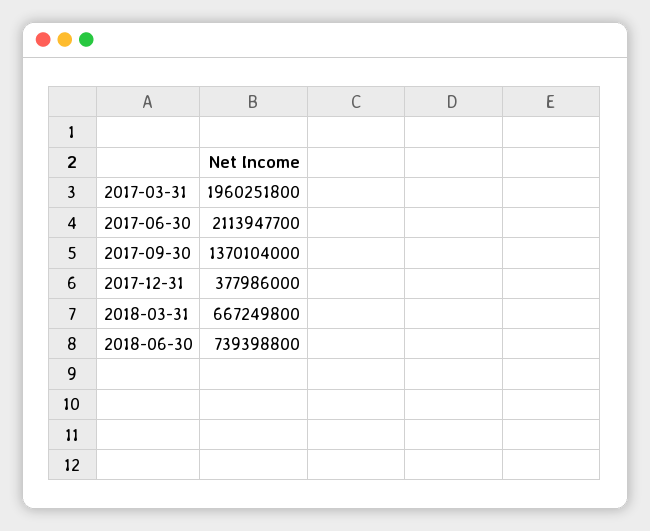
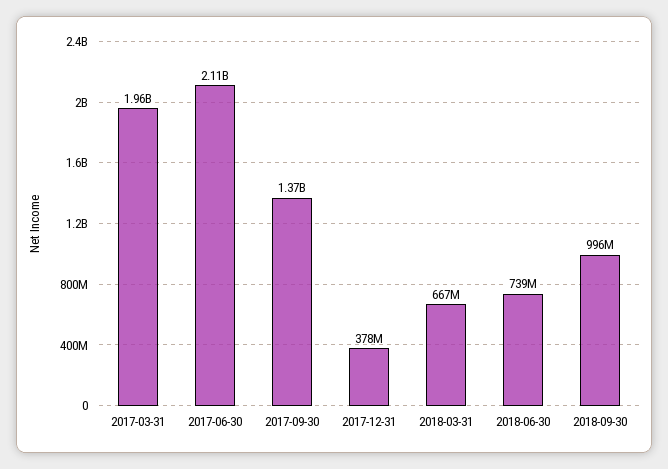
2018-09-30: none -> 996000000

